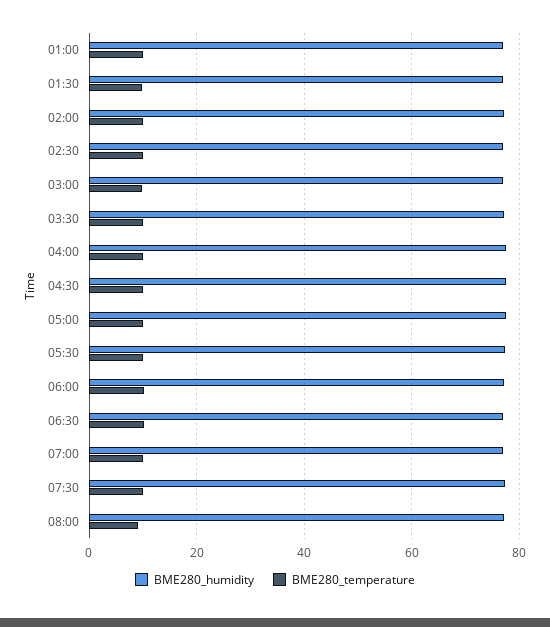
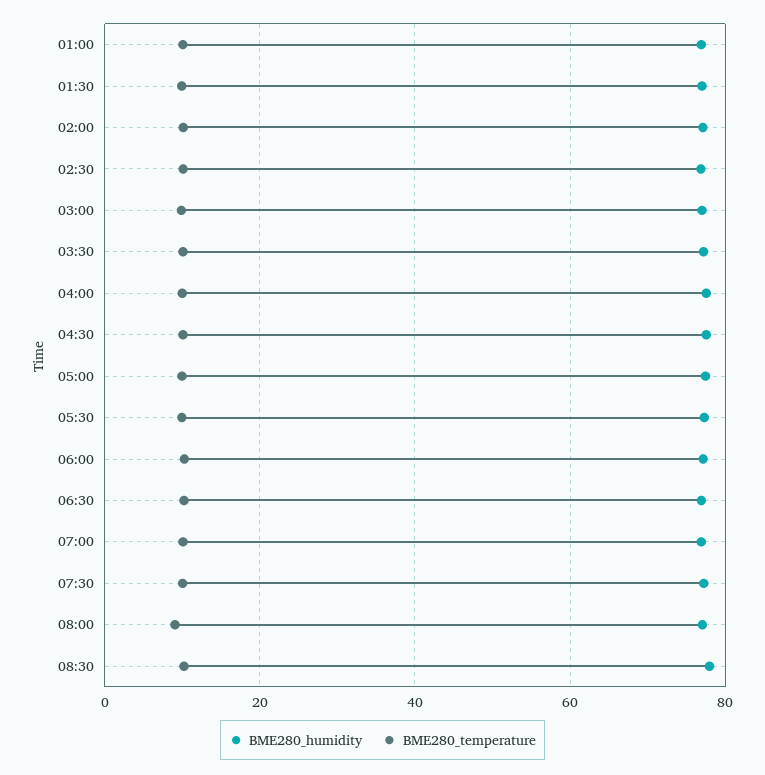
BME280_humidity, 08:30: none -> 78
BME280_temperature, 08:30: none -> 10

